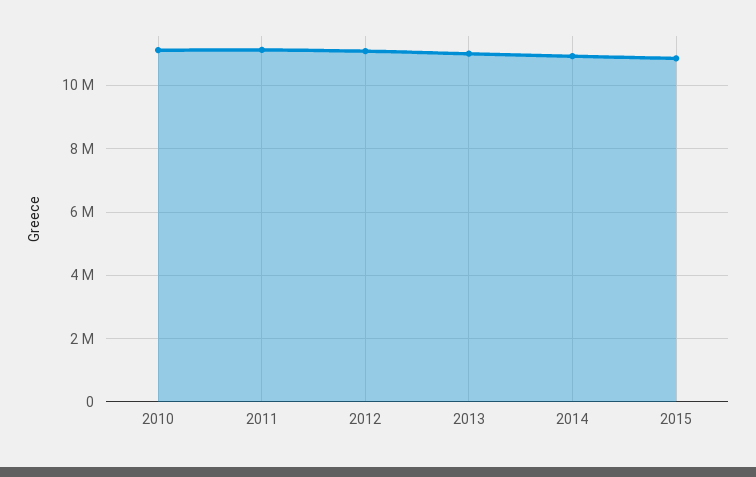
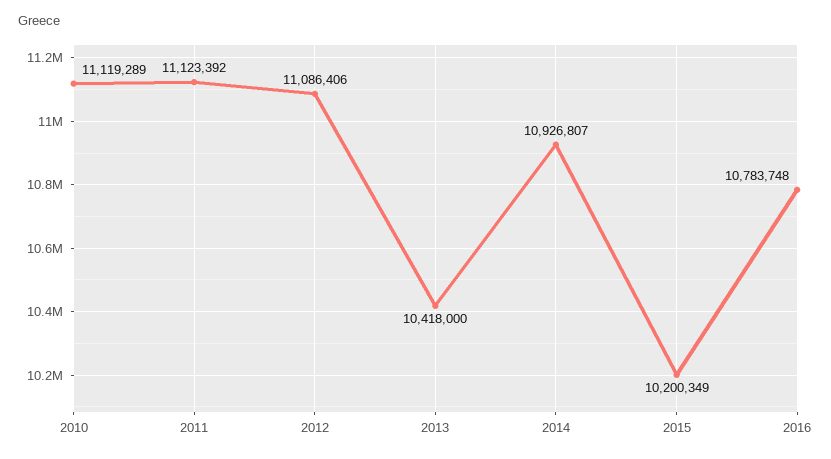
2013: 11000000 -> 10418000
2015: 10800000 -> 10200349
2016: none -> 10783748

